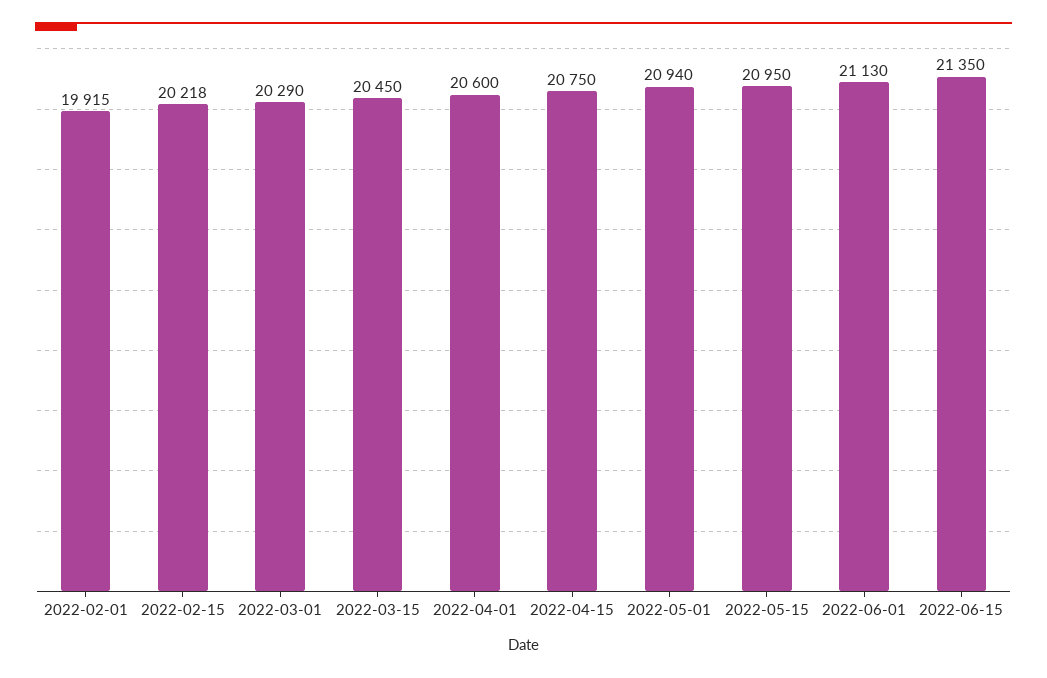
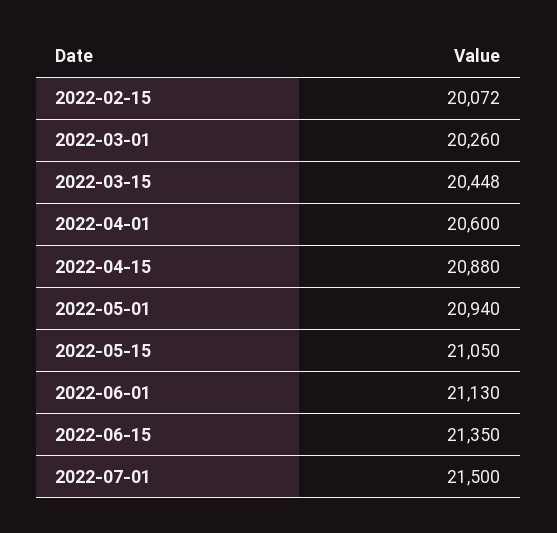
2022-02-01: 19915 -> none
2022-02-15: 20218 -> 20072
2022-03-01: 20290 -> 20260
2022-03-15: 20450 -> 20448
2022-04-15: 20750 -> 20880
2022-05-15: 20950 -> 21050
2022-07-01: none -> 21500

